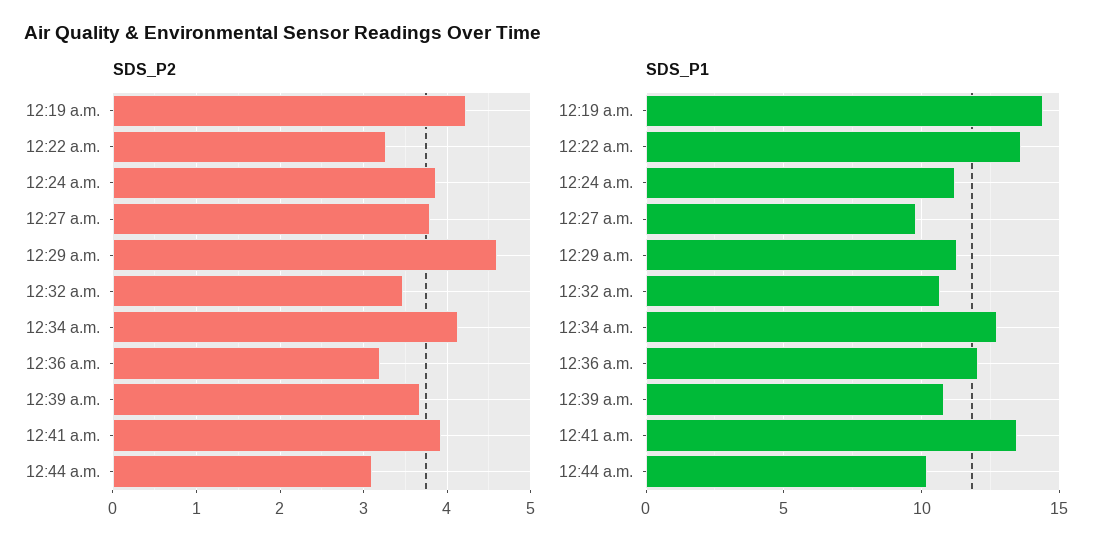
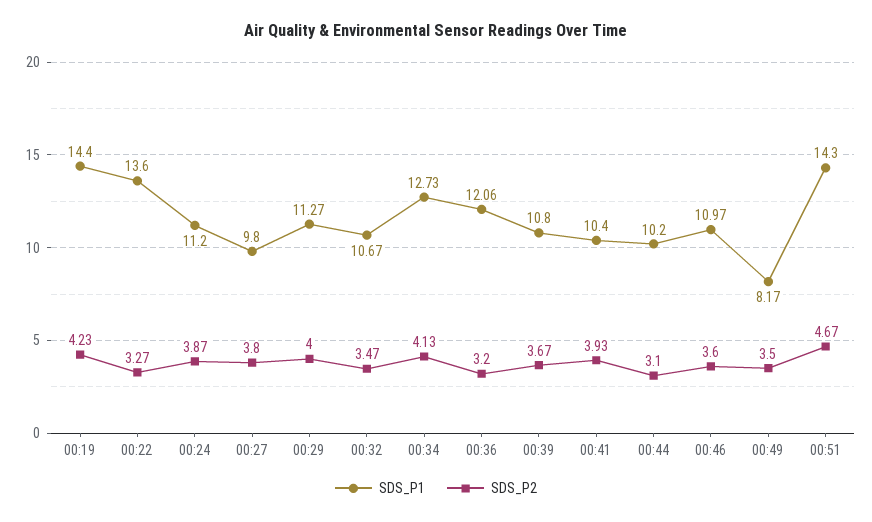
SDS_P2, 12:29 a.m.: 4.6 -> 4
SDS_P1, 12:41 a.m.: 13.5 -> 10.4
SDS_P1, 00:46: none -> 10.97
SDS_P2, 00:46: none -> 3.6
SDS_P1, 00:49: none -> 8.17
SDS_P2, 00:49: none -> 3.5
SDS_P1, 00:51: none -> 14.3
SDS_P2, 00:51: none -> 4.67

